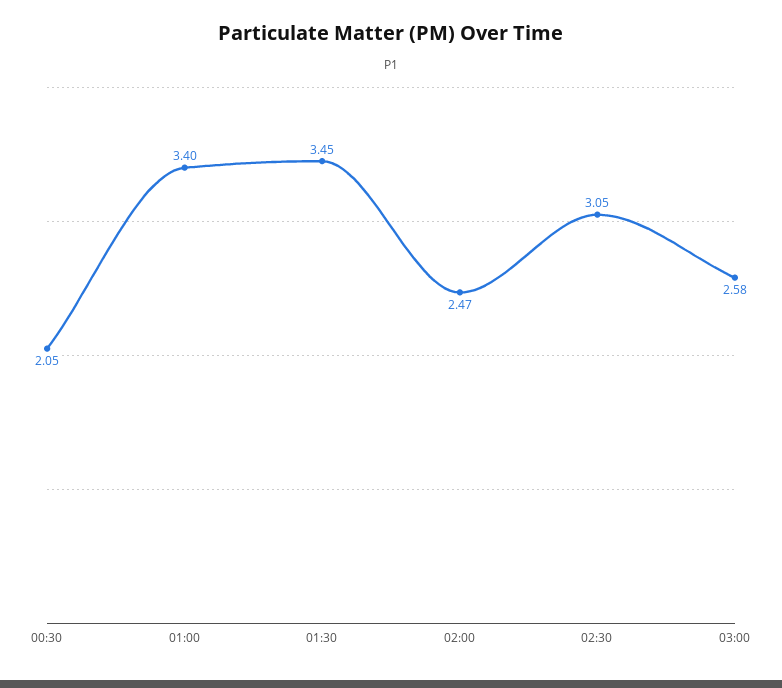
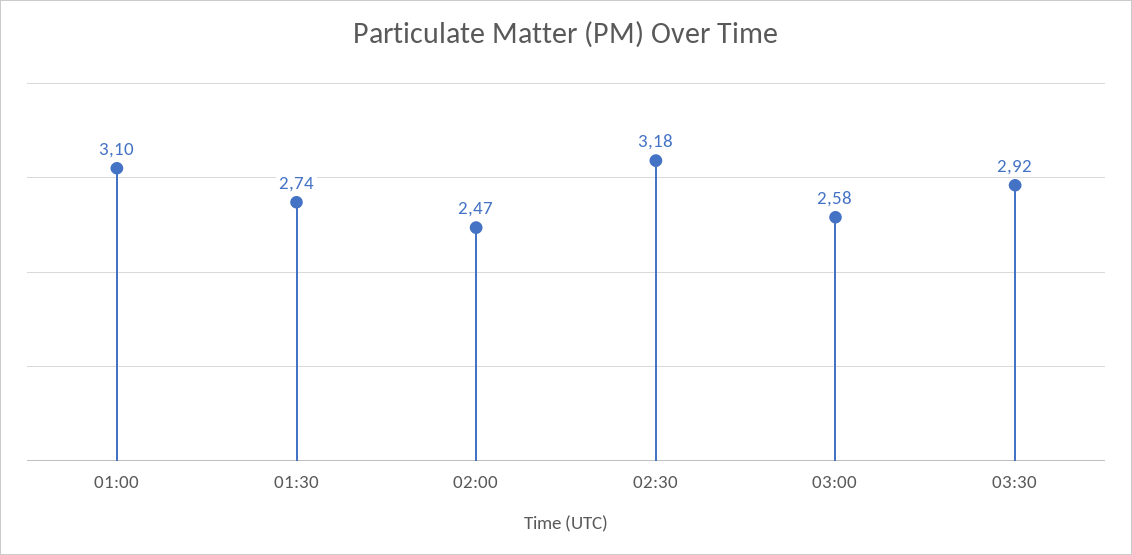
00:30: 2.05 -> none
01:00: 3.4 -> 3.1
01:30: 3.45 -> 2.74
02:30: 3.05 -> 3.18
03:30: none -> 2.92

